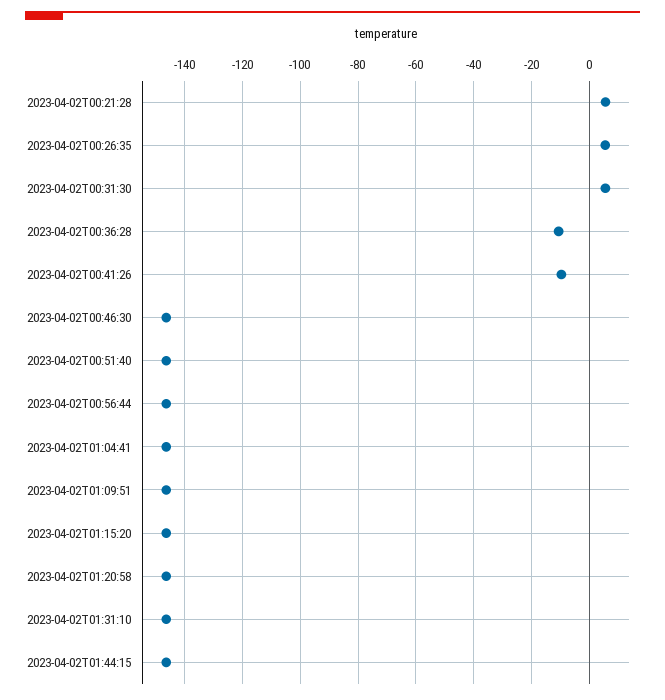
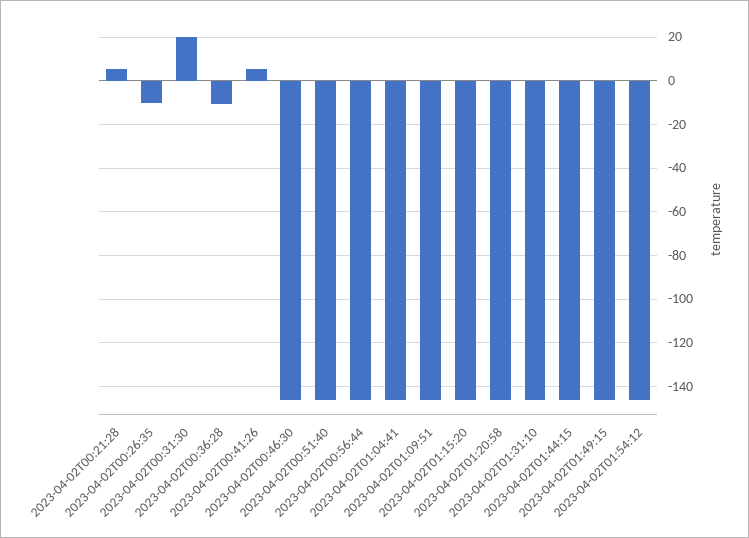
2023-04-02T00:26:35: 5 -> -10
2023-04-02T00:31:30: 5 -> 20
2023-04-02T00:41:26: -10 -> 5
2023-04-02T01:49:15: none -> -145
2023-04-02T01:54:12: none -> -145

